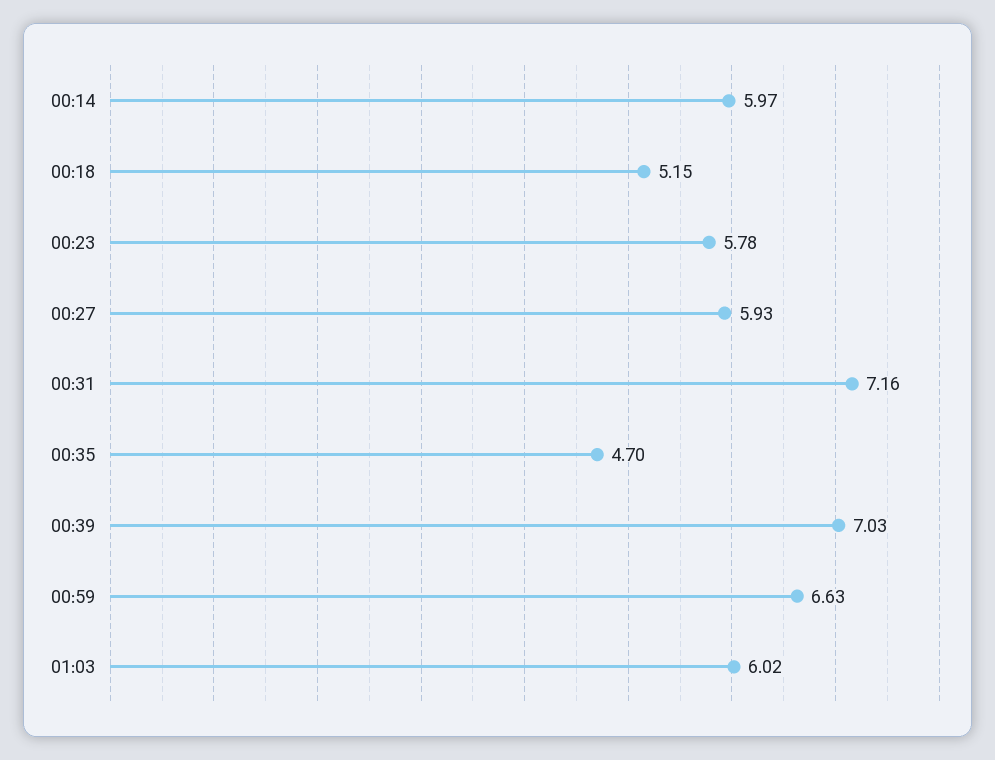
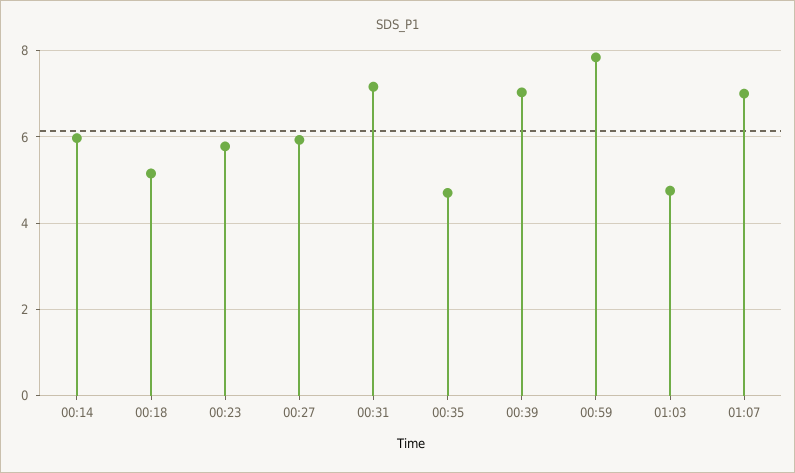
00:59: 6.63 -> 7.8
01:03: 6.02 -> 4.8
01:07: none -> 7

